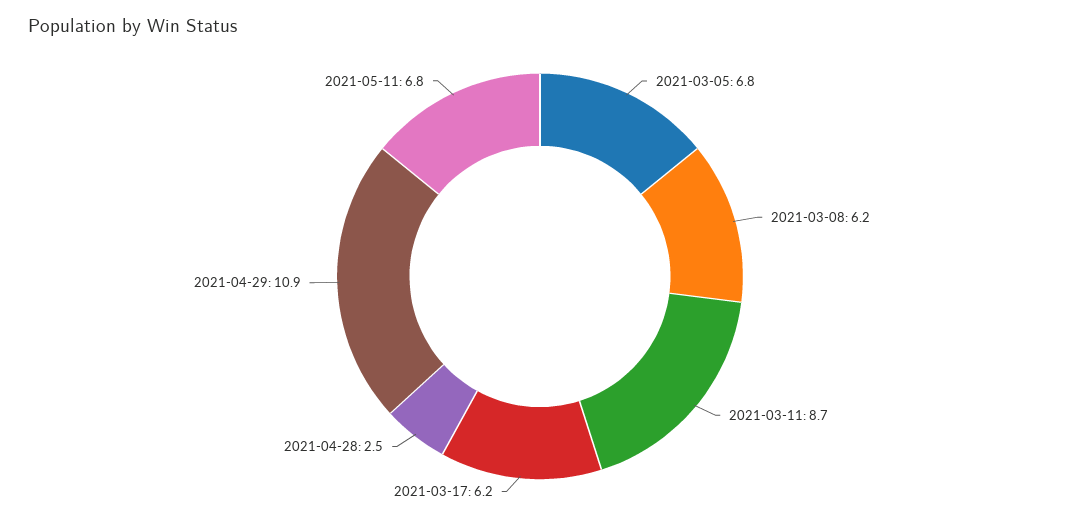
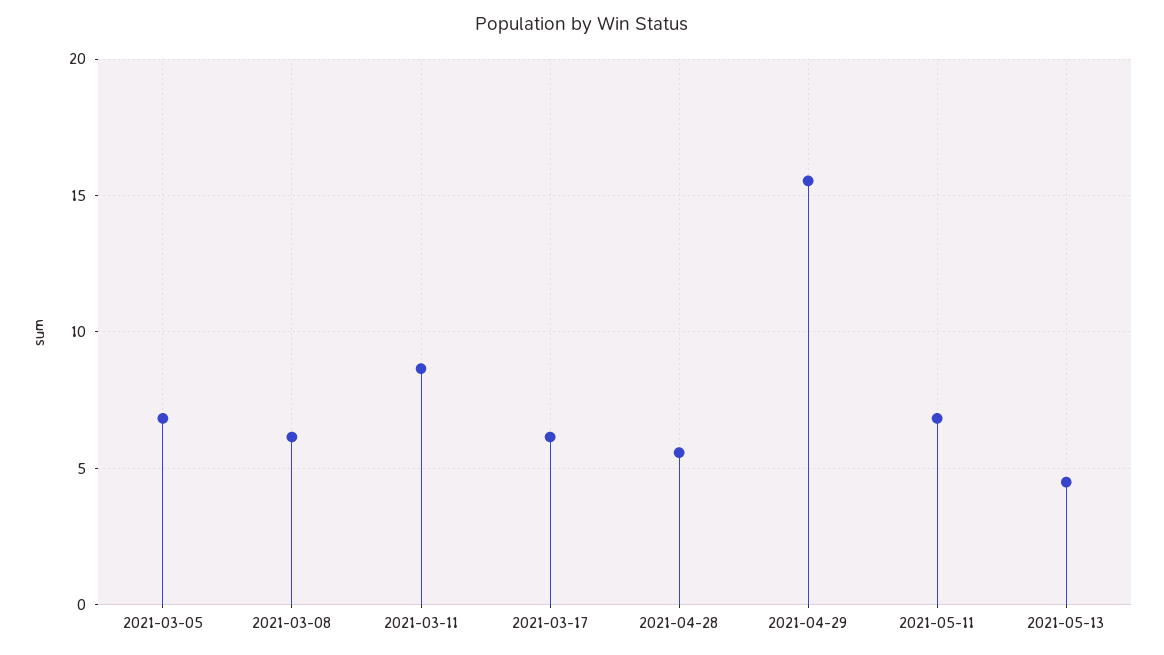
2021-04-28: 2.5 -> 5.5
2021-04-29: 10.9 -> 15.5
2021-05-13: none -> 4.5

